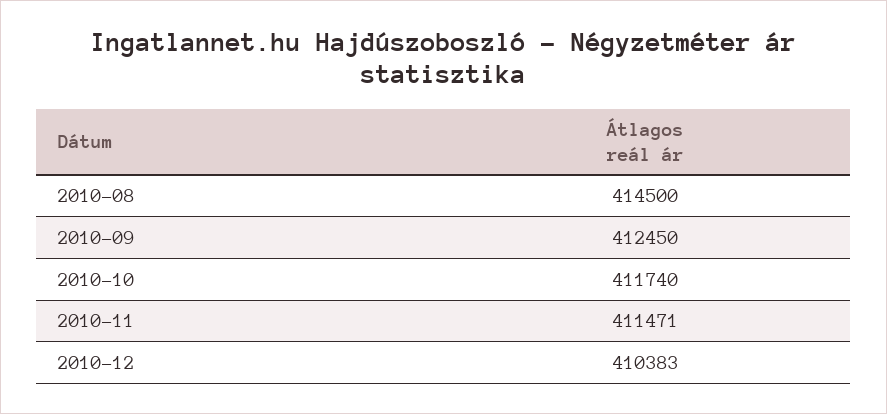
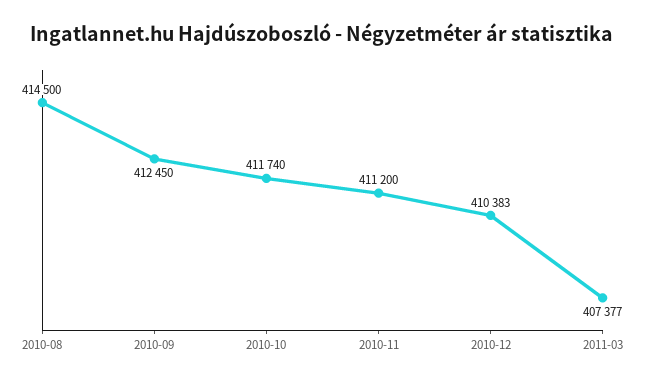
2010-11: 411471 -> 411200
2011-03: none -> 407377

